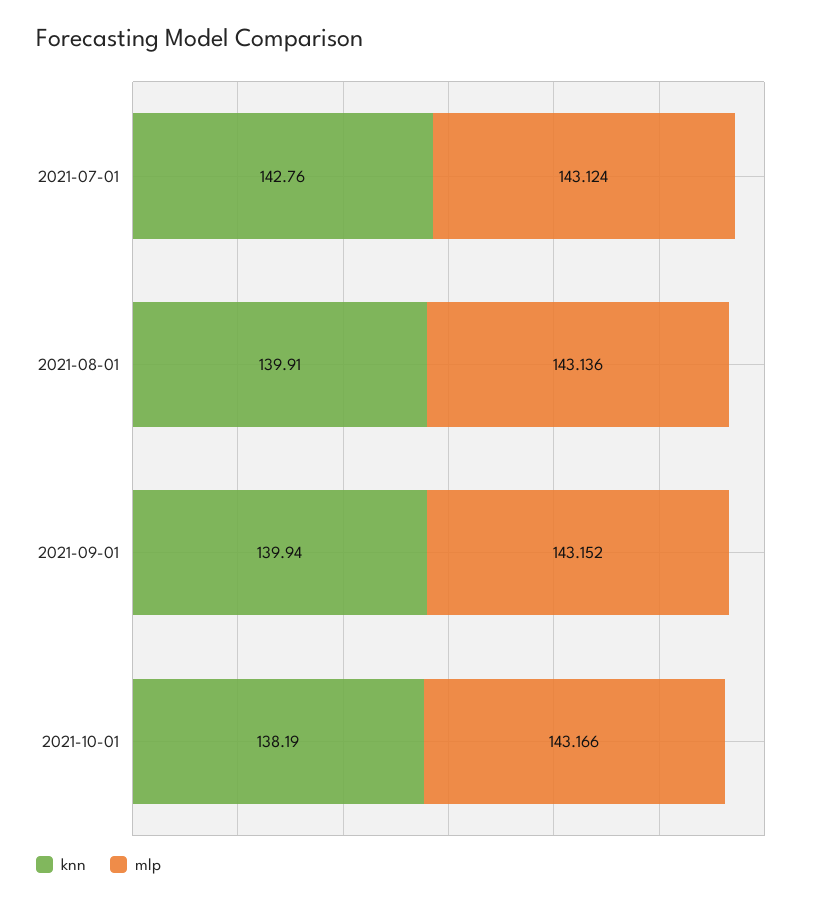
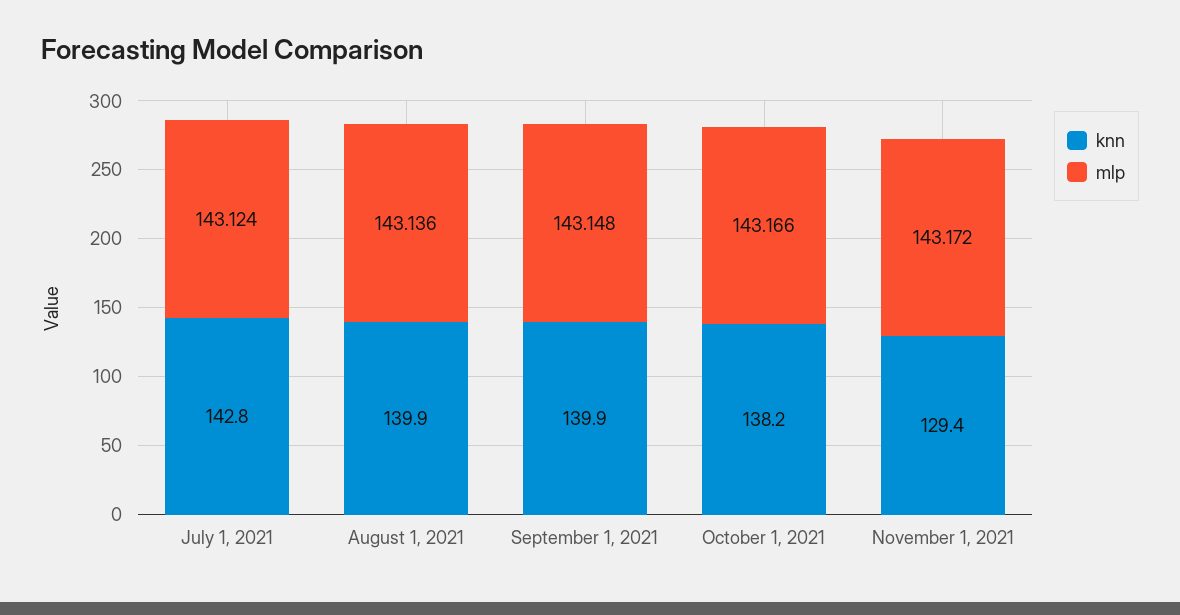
mlp, 2021-09-01: 143.152 -> 143.148
knn, November 1, 2021: none -> 129.4
mlp, November 1, 2021: none -> 143.172

